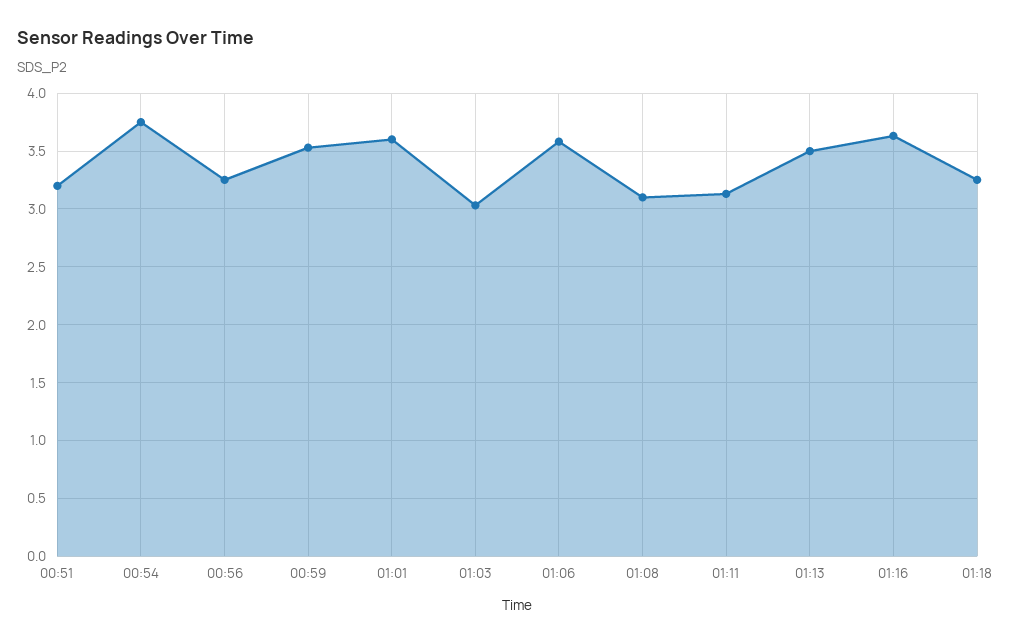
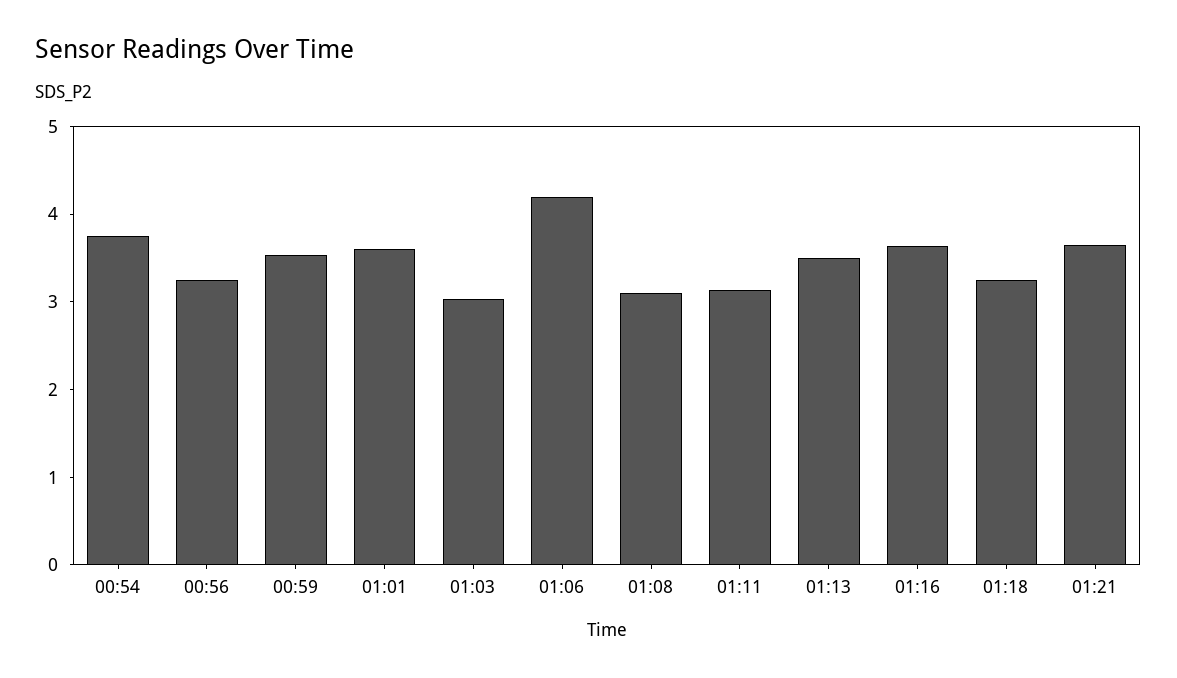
00:51: 3.2 -> none
01:06: 3.6 -> 4.2
01:21: none -> 3.6

